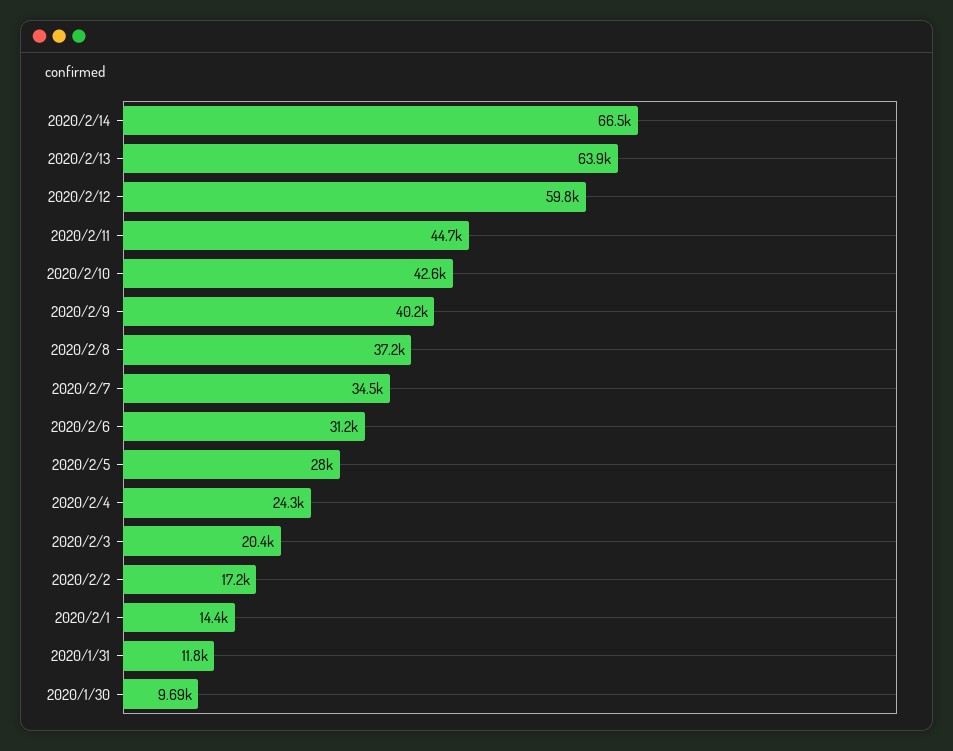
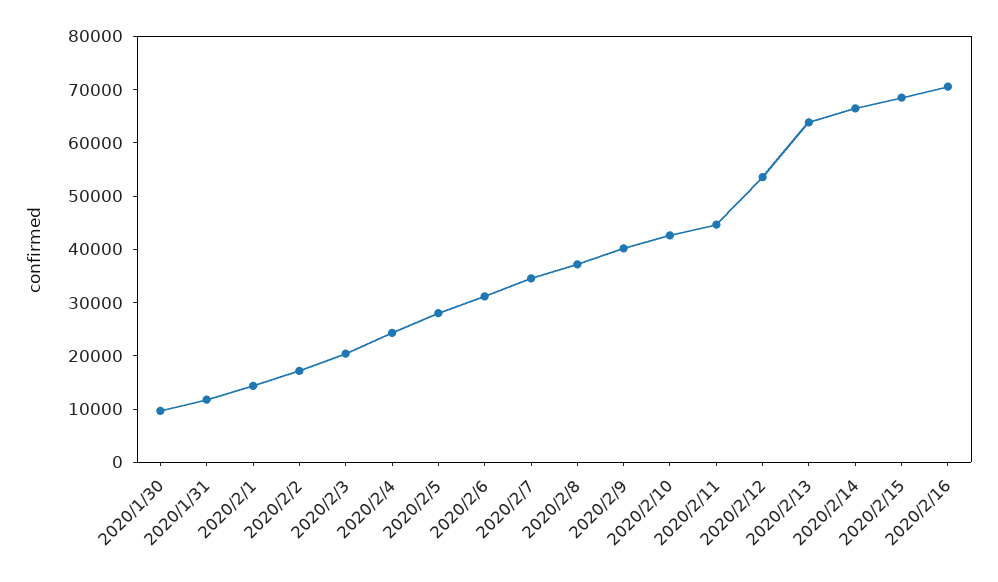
2020/2/12: 59800 -> 54000
2020/2/15: none -> 68000
2020/2/16: none -> 70000

